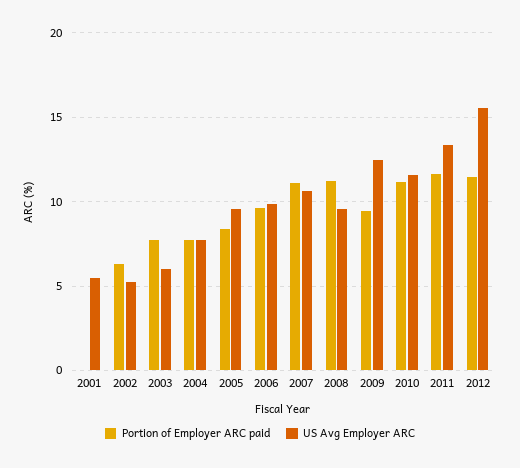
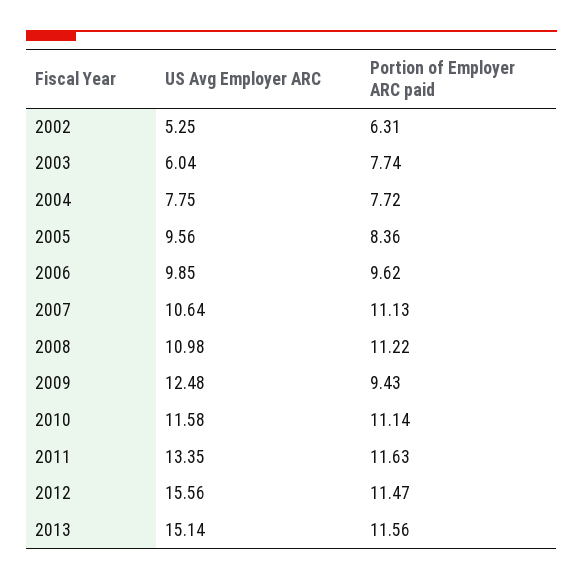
Portion of Employer ARC paid, 2001: 0 -> none
US Avg Employer ARC, 2001: 5.5 -> none
US Avg Employer ARC, 2008: 9.5 -> 10.98
US Avg Employer ARC, 2013: none -> 15.14
Portion of Employer ARC paid, 2013: none -> 11.56

